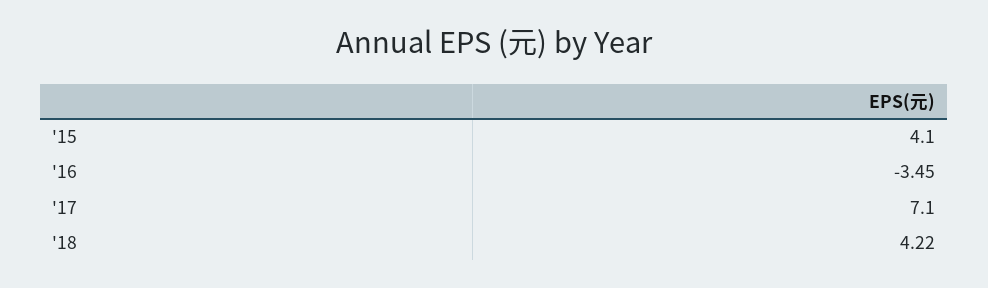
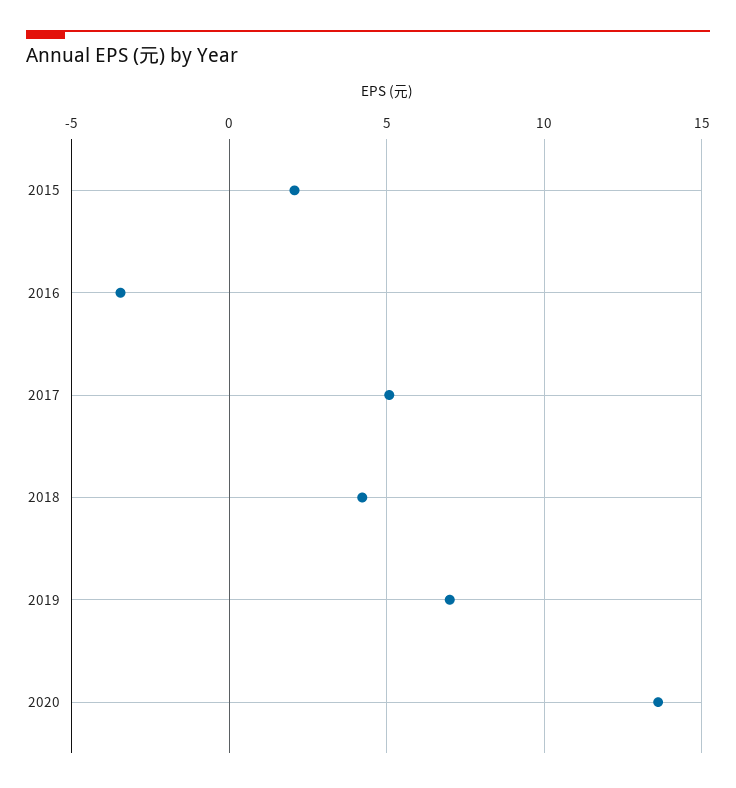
'15: 4.1 -> 2
'17: 7.1 -> 5
2019: none -> 7
2020: none -> 13.5

